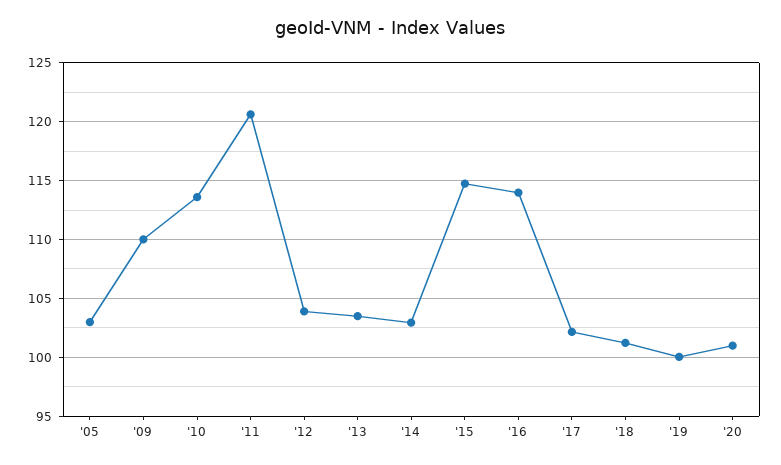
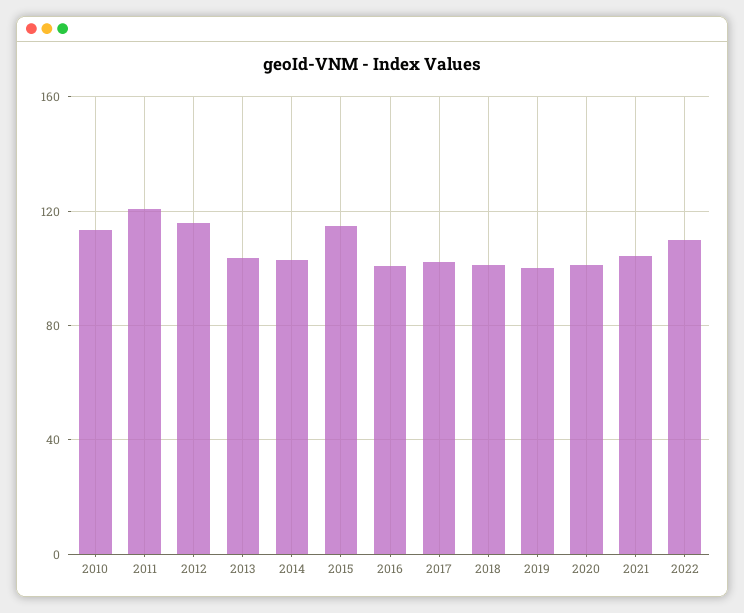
'05: 103 -> none
'09: 110 -> none
'12: 104 -> 115
'16: 114 -> 100
2021: none -> 105
2022: none -> 110

